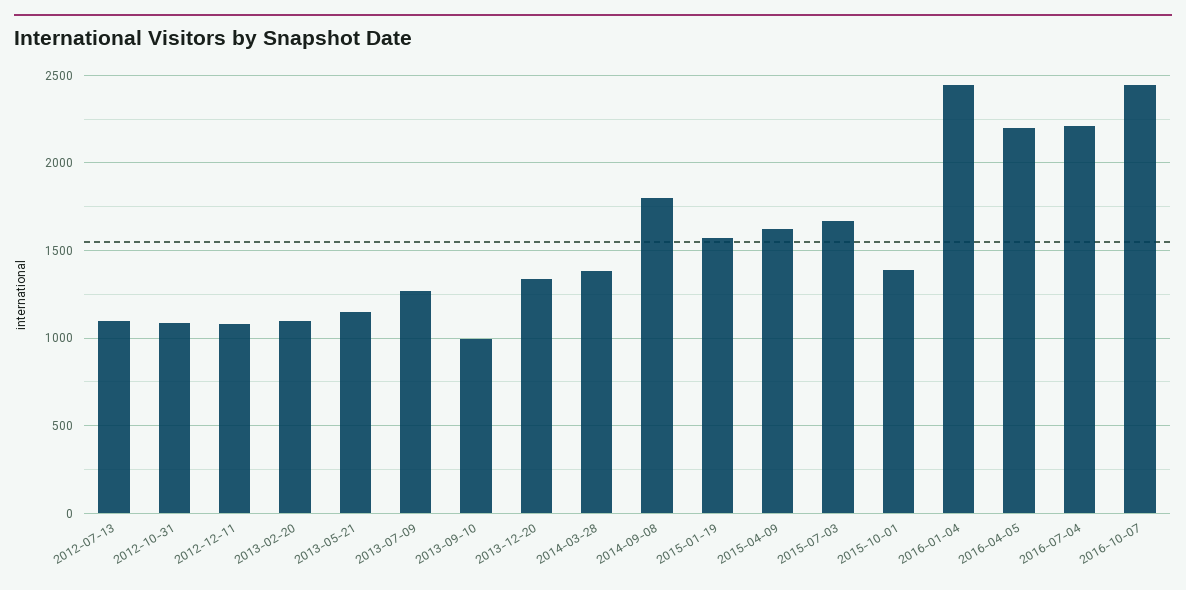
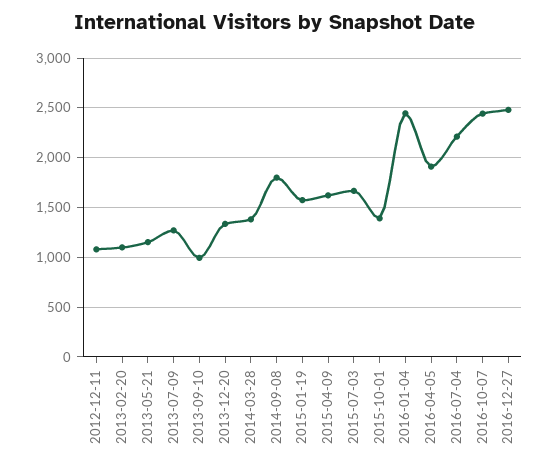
2012-07-13: 1100 -> none
2012-10-31: 1100 -> none
2016-04-05: 2200 -> 1900
2016-12-27: none -> 2500

